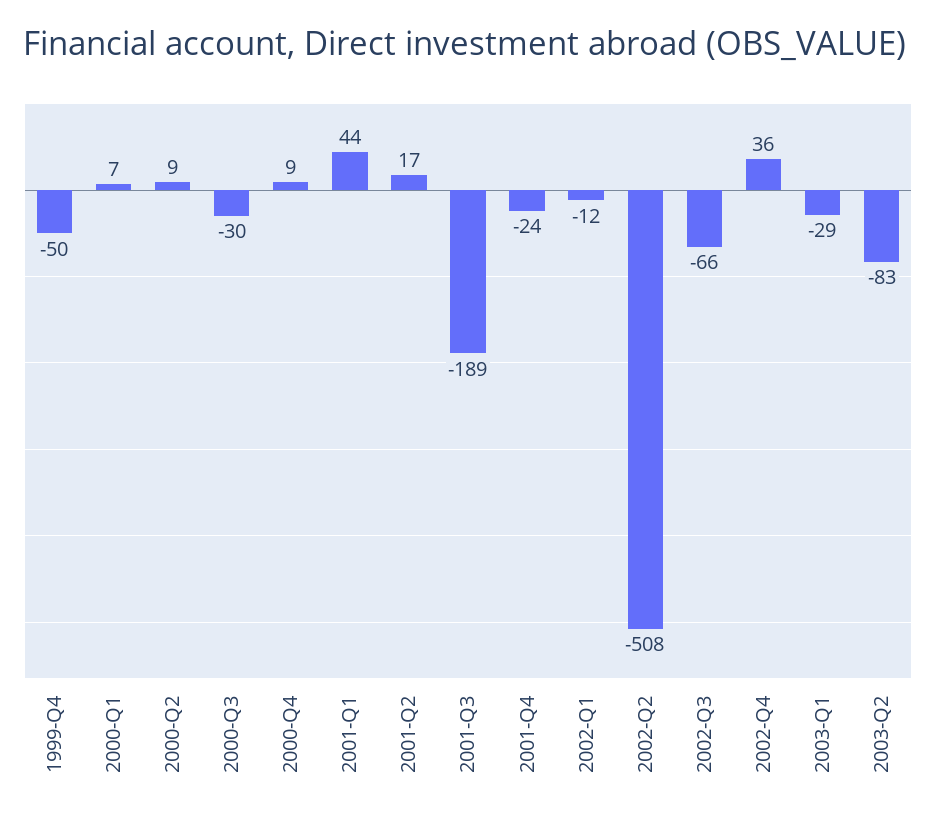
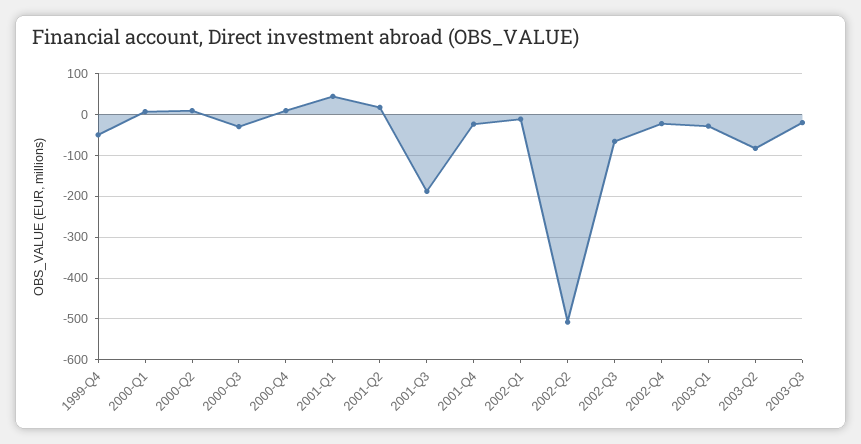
2002-Q4: 36 -> -20
2003-Q3: none -> -20

